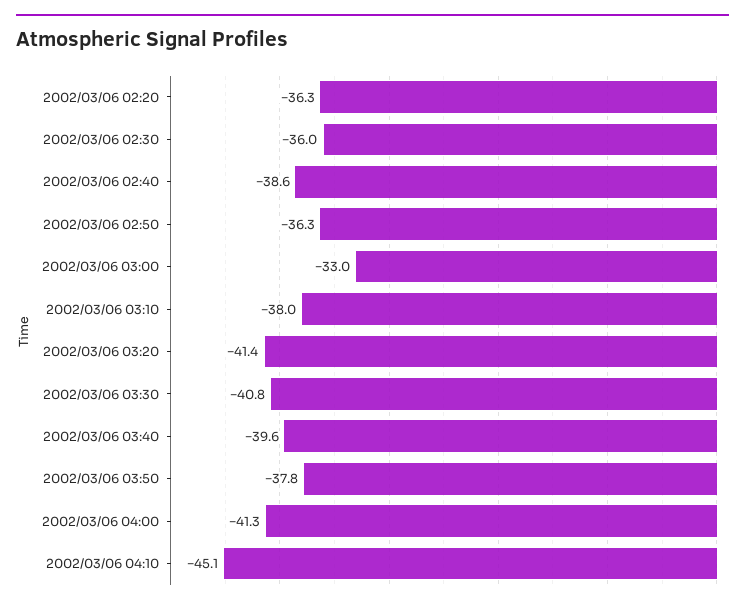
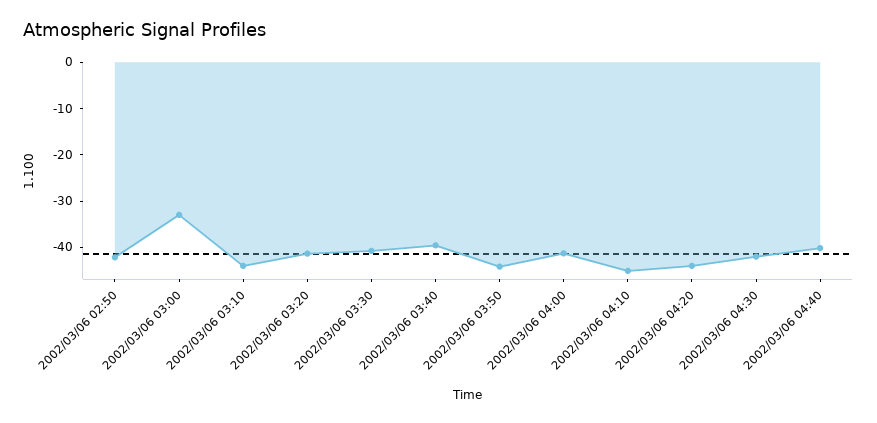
2002/03/06 02:20: -36.3 -> none
2002/03/06 02:30: -36 -> none
2002/03/06 02:40: -38.6 -> none
2002/03/06 02:50: -36.3 -> -42
2002/03/06 03:10: -38 -> -44
2002/03/06 03:50: -37.8 -> -44
2002/03/06 04:20: none -> -44
2002/03/06 04:30: none -> -42
2002/03/06 04:40: none -> -40

